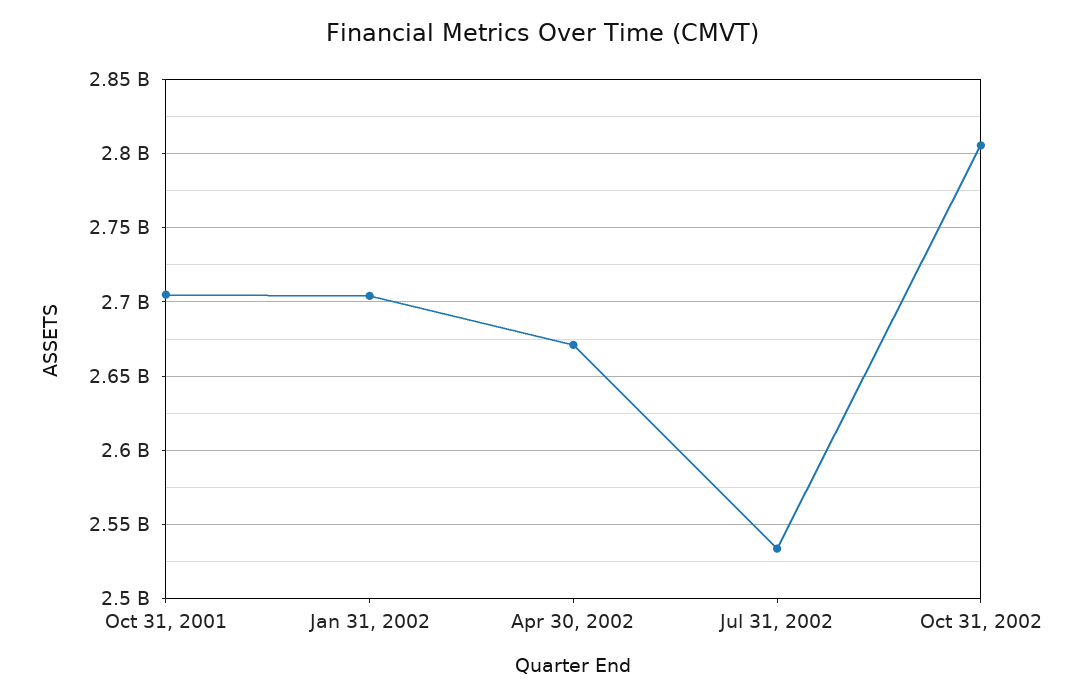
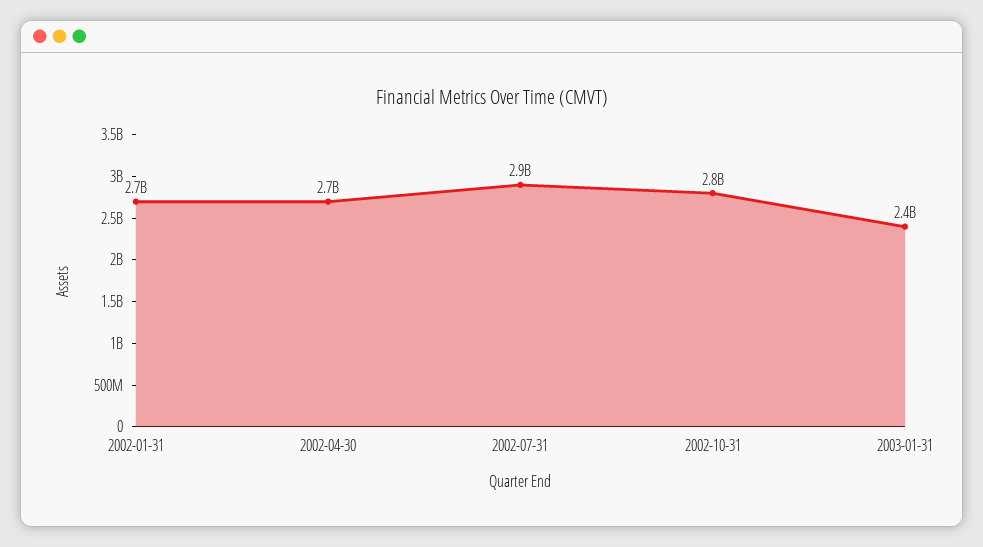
Oct 31, 2001: 2705000000 -> none
Jul 31, 2002: 2535000000 -> 2900000000
2003-01-31: none -> 2400000000

